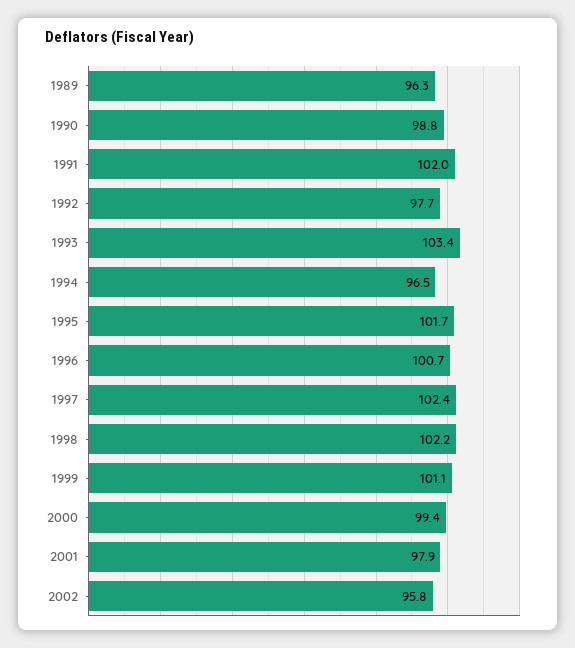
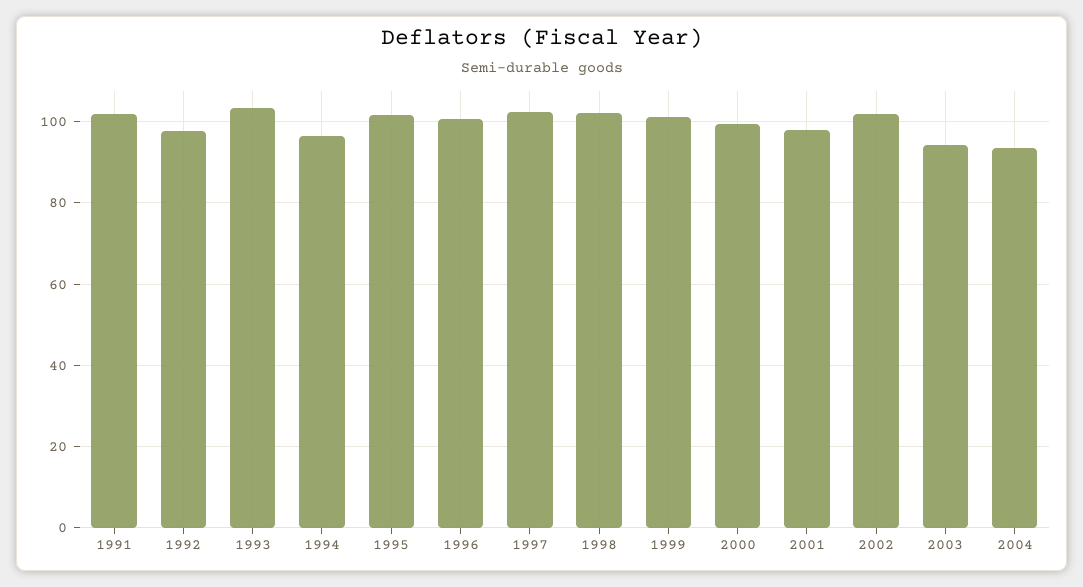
1989: 96.3 -> none
1990: 98.8 -> none
2002: 95.8 -> 102
2003: none -> 94
2004: none -> 94

